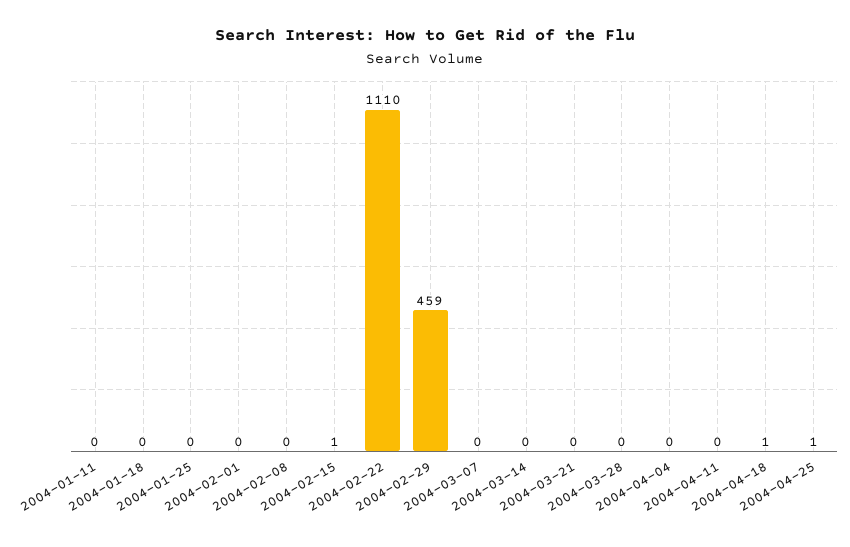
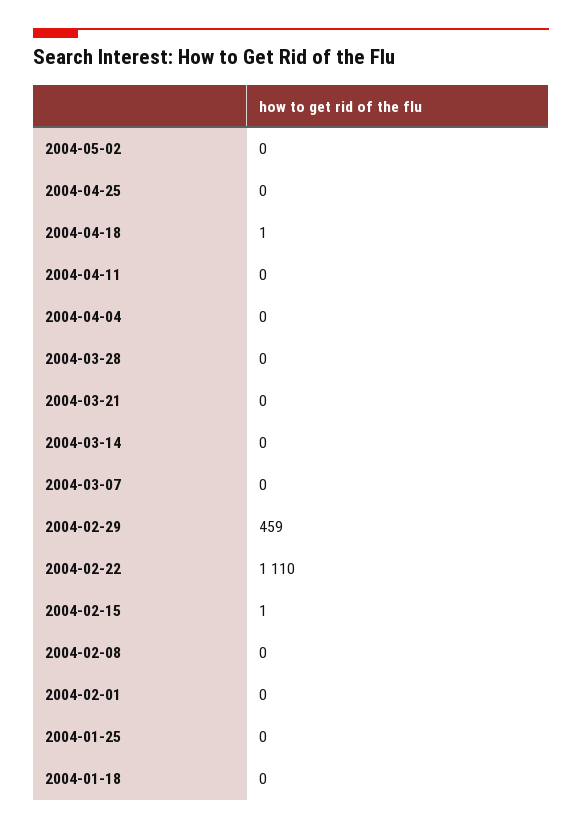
2004-01-11: 0 -> none
2004-04-25: 1 -> 0
2004-05-02: none -> 0

